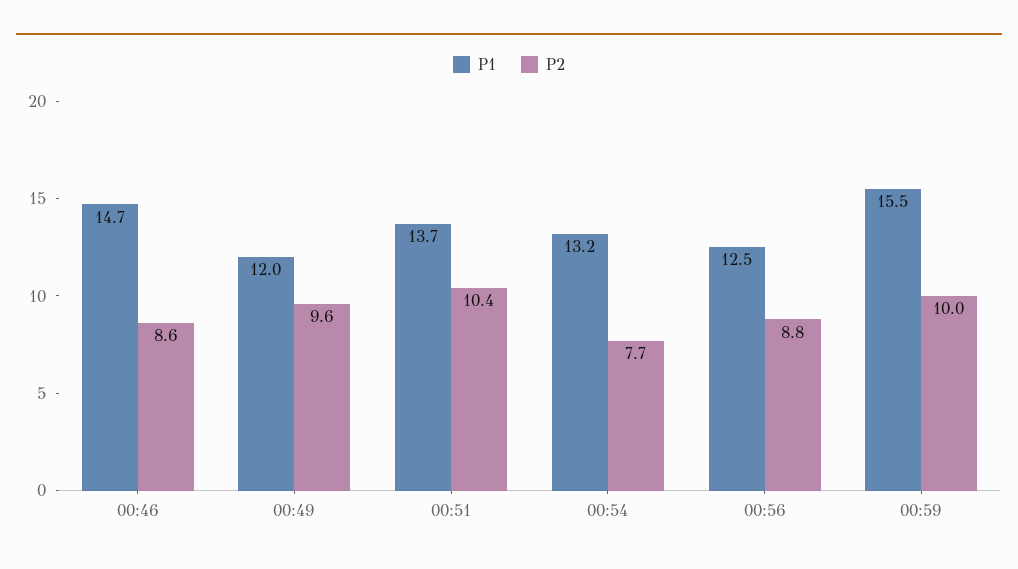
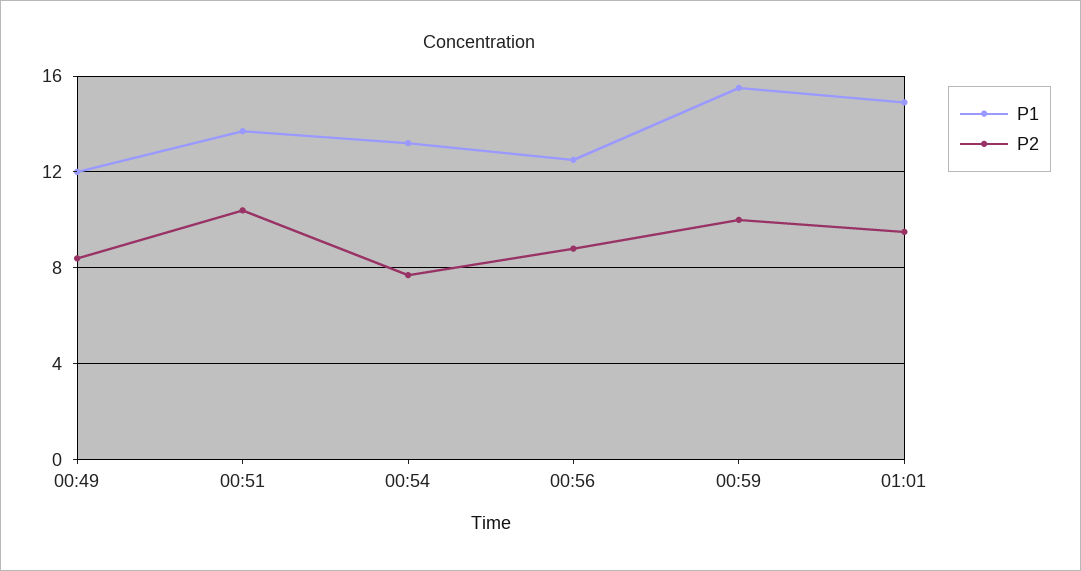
P1, 00:46: 14.7 -> none
P2, 00:46: 8.6 -> none
P2, 00:49: 9.6 -> 8.5
P1, 01:01: none -> 15
P2, 01:01: none -> 9.5

